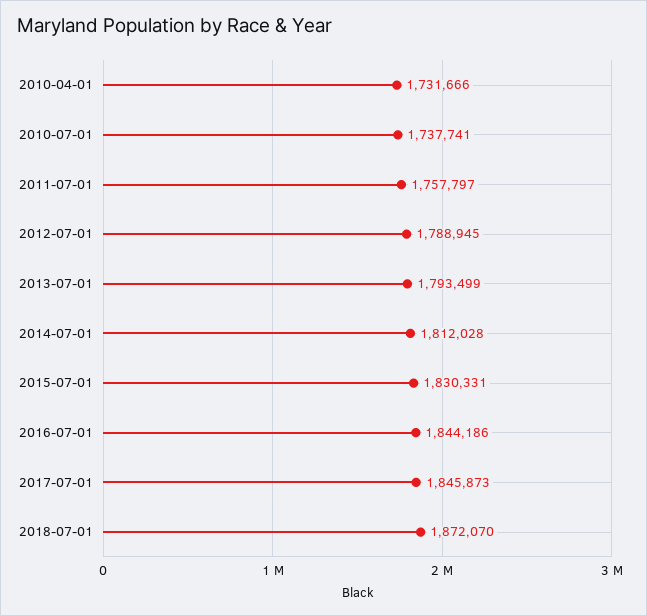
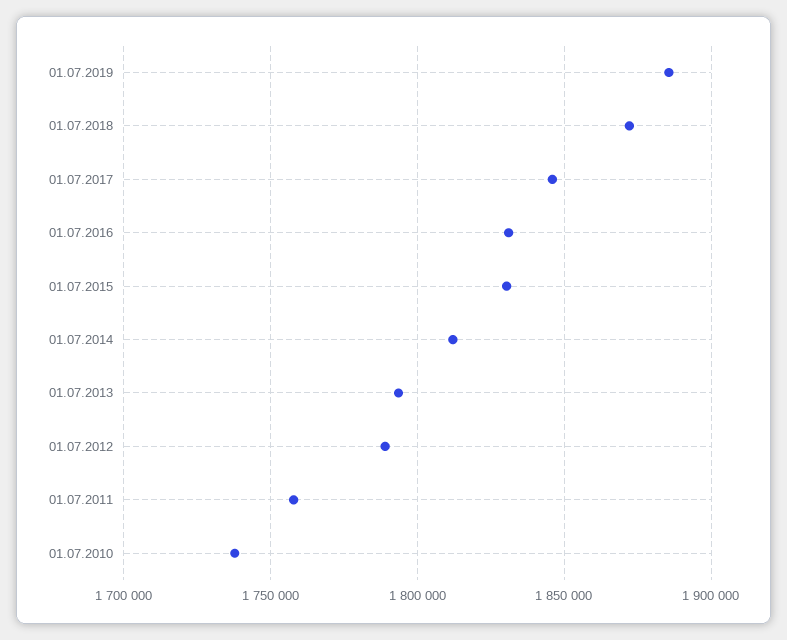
2010-04-01: 1731666 -> none
2016-07-01: 1844186 -> 1830000
01.07.2019: none -> 1885000

